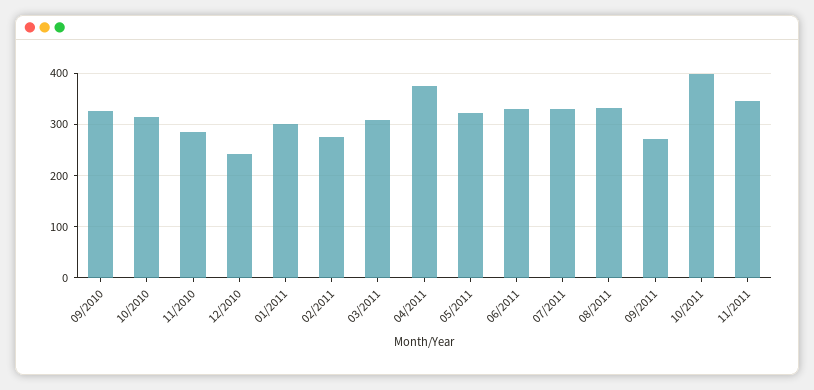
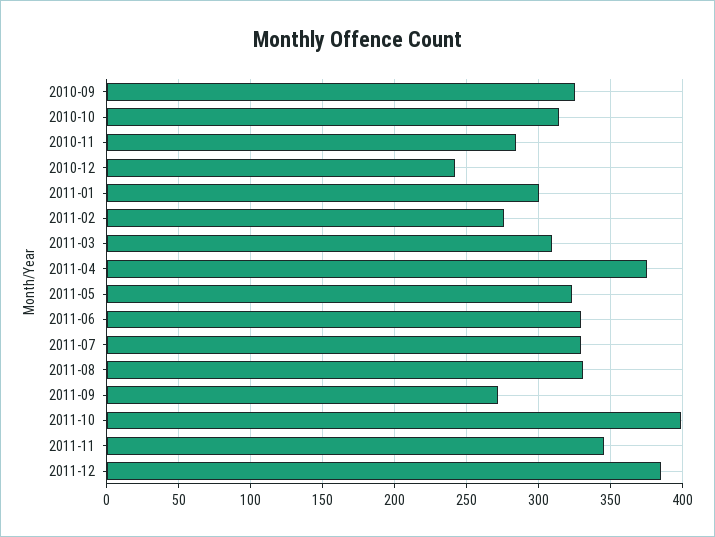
2011-12: none -> 385

